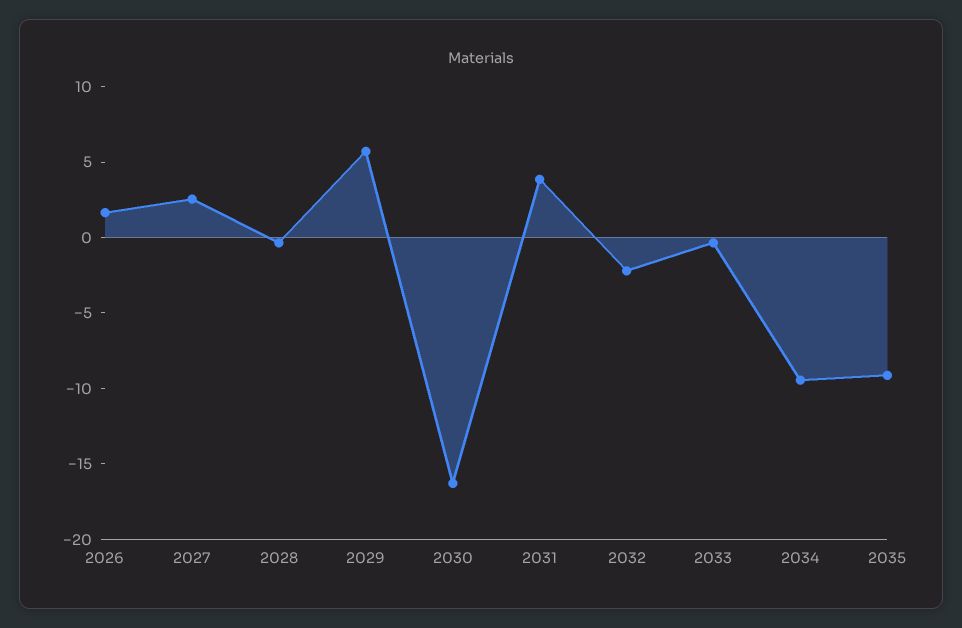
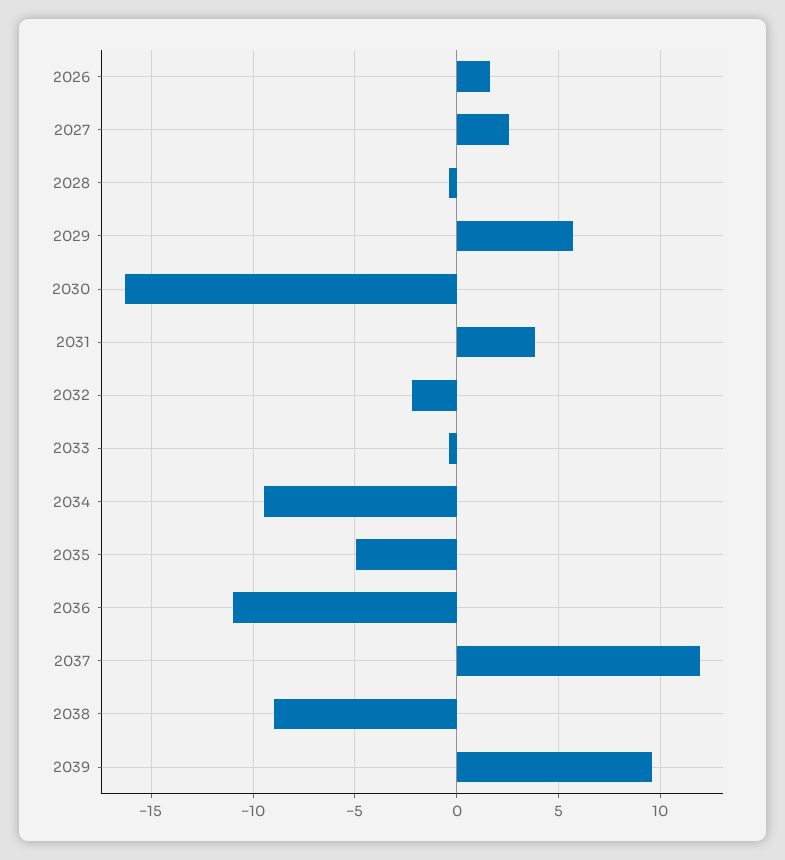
2035: -9 -> -5
2036: none -> -11
2037: none -> 12
2038: none -> -9
2039: none -> 9.5

